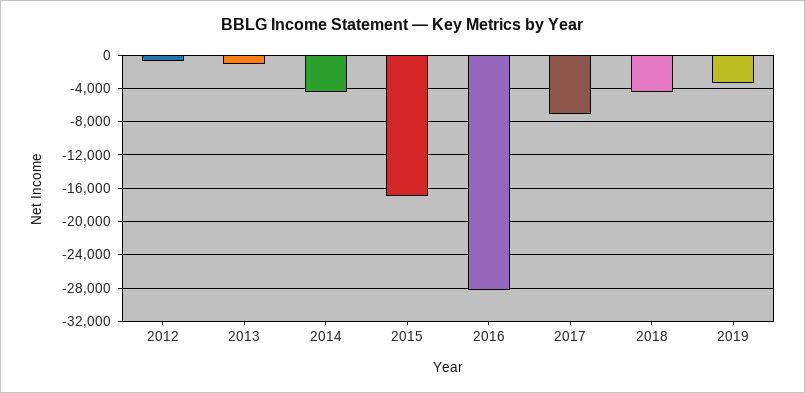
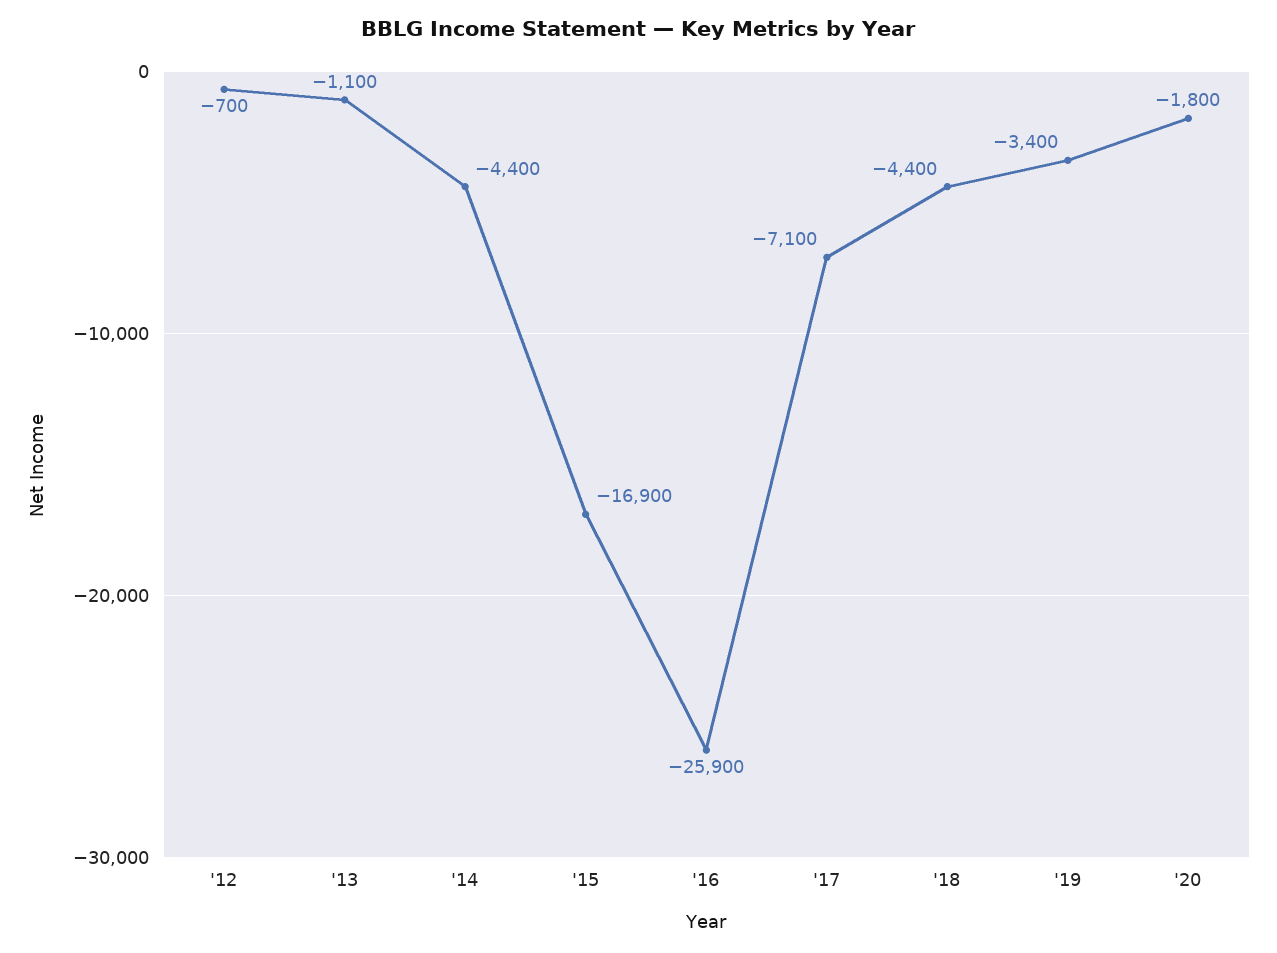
2016: -28000 -> -25900
'20: none -> -1800

